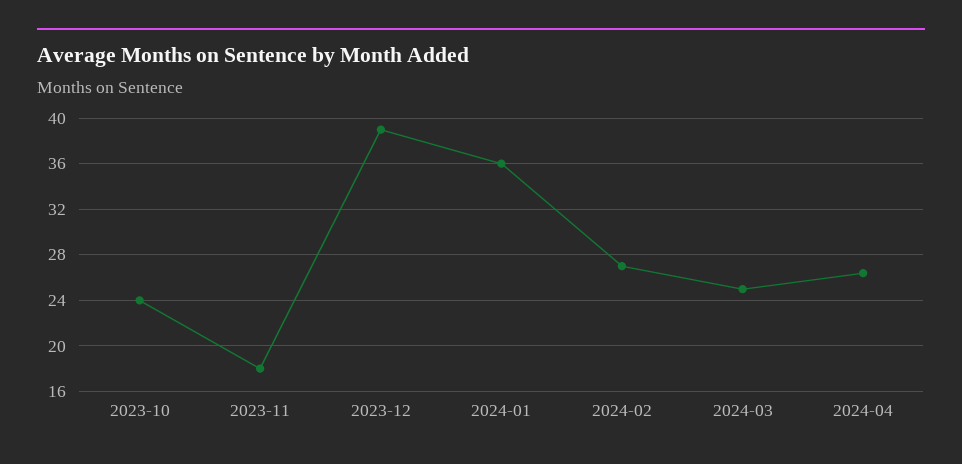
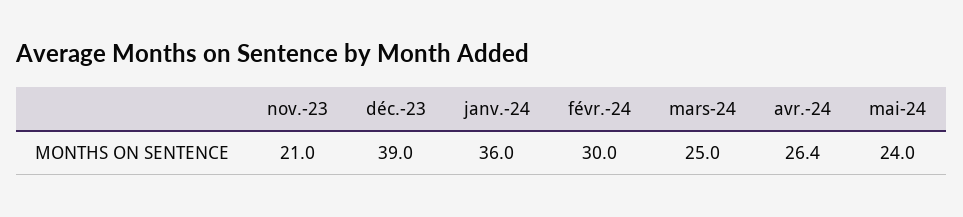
2023-10: 24 -> none
2023-11: 18 -> 21
2024-02: 27 -> 30
mai-24: none -> 24

